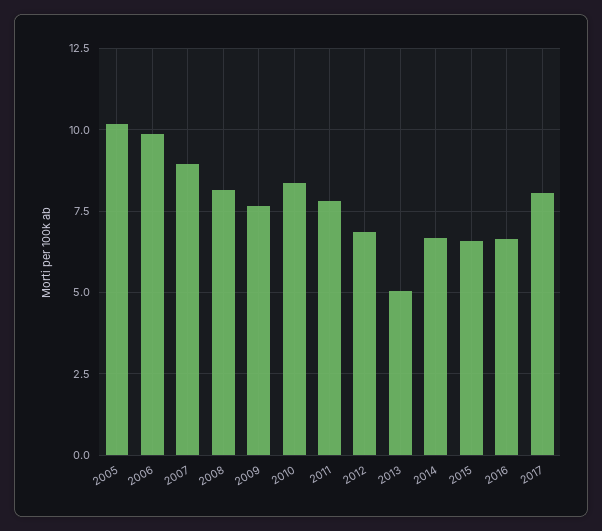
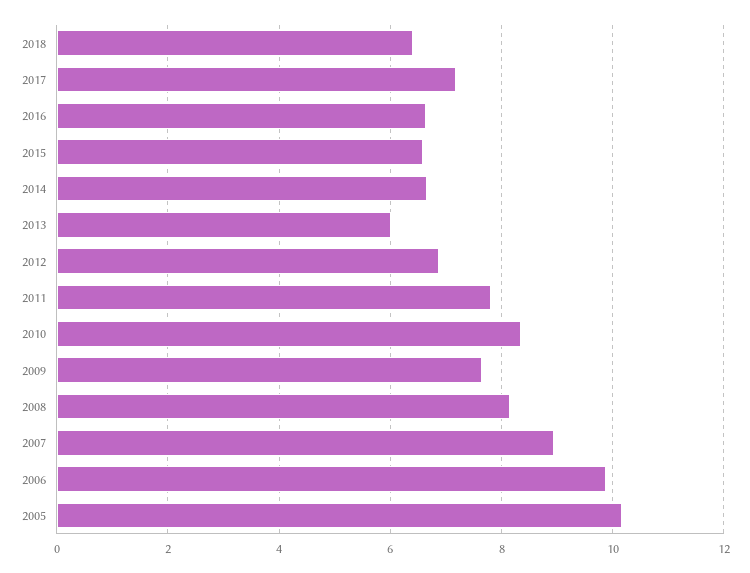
2013: 5 -> 6
2017: 8 -> 7.2
2018: none -> 6.4

